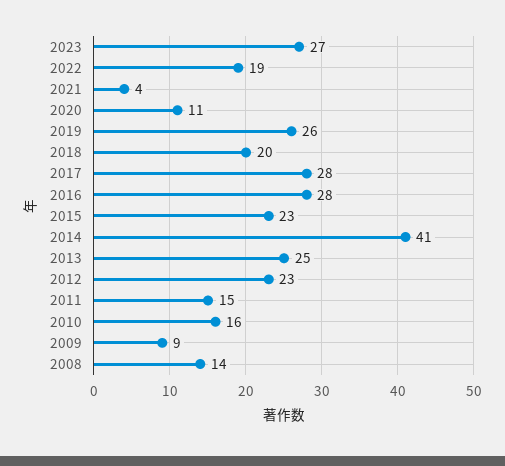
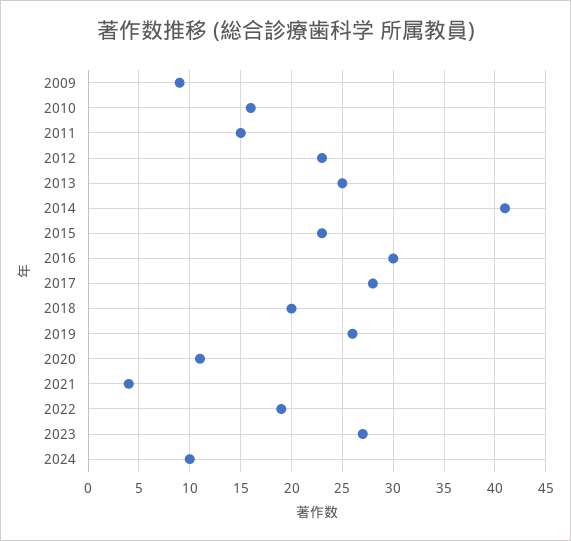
2016: 28 -> 30
2008: 14 -> none
2024: none -> 10

